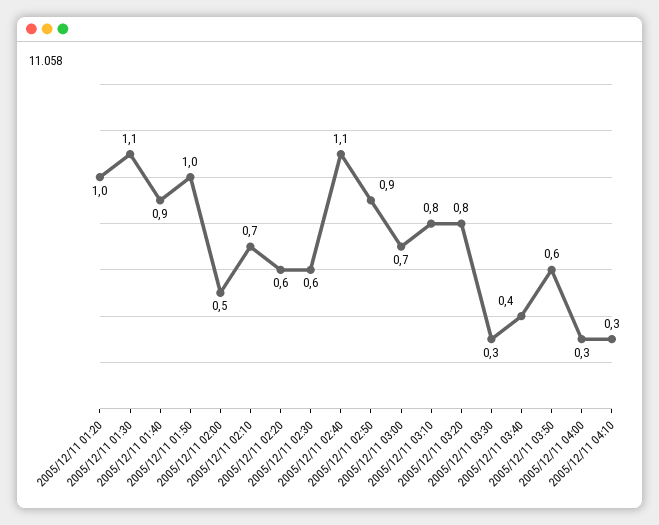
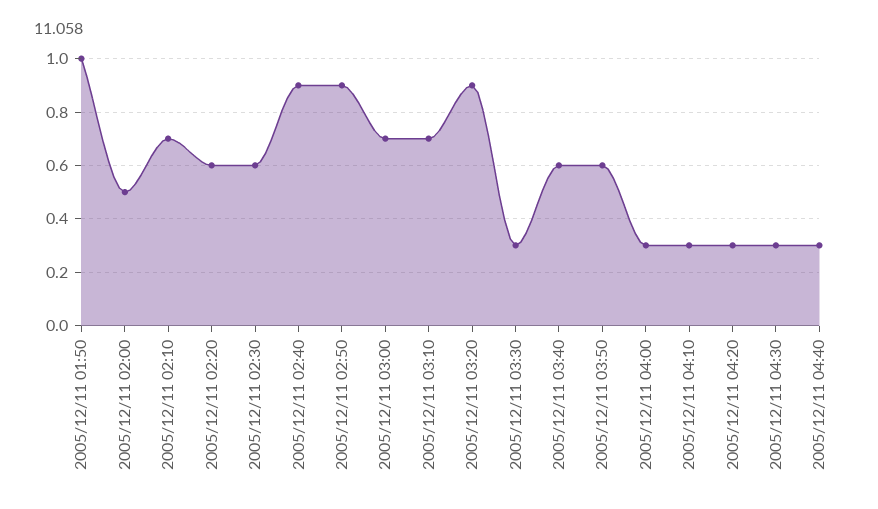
2005/12/11 01:20: 1 -> none
2005/12/11 01:30: 1.1 -> none
2005/12/11 01:40: 0.9 -> none
2005/12/11 02:40: 1.1 -> 0.9
2005/12/11 03:10: 0.8 -> 0.7
2005/12/11 03:20: 0.8 -> 0.9
2005/12/11 03:40: 0.4 -> 0.6
2005/12/11 04:20: none -> 0.3
2005/12/11 04:30: none -> 0.3
2005/12/11 04:40: none -> 0.3

